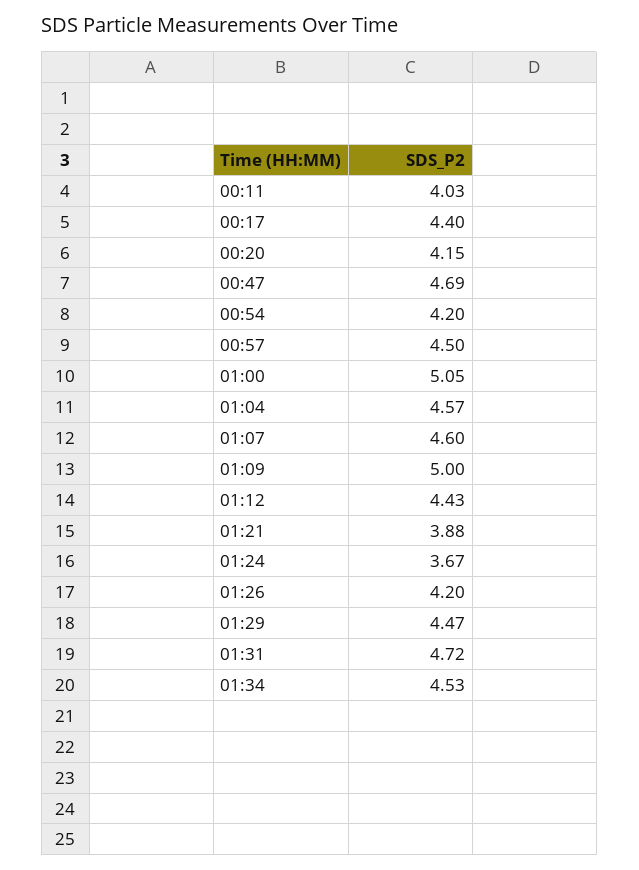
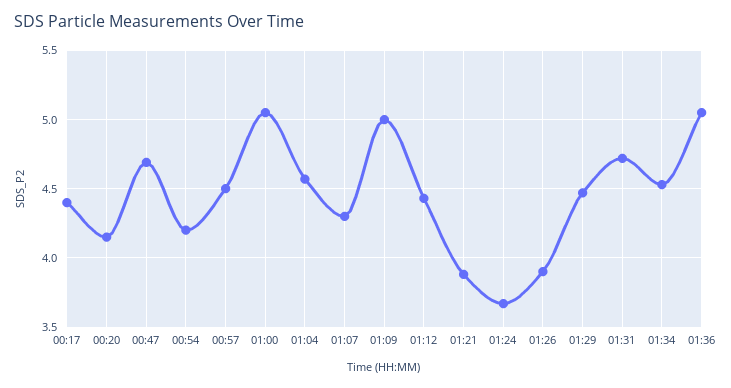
00:11: 4.03 -> none
01:07: 4.6 -> 4.3
01:26: 4.2 -> 3.9
01:36: none -> 5.05

